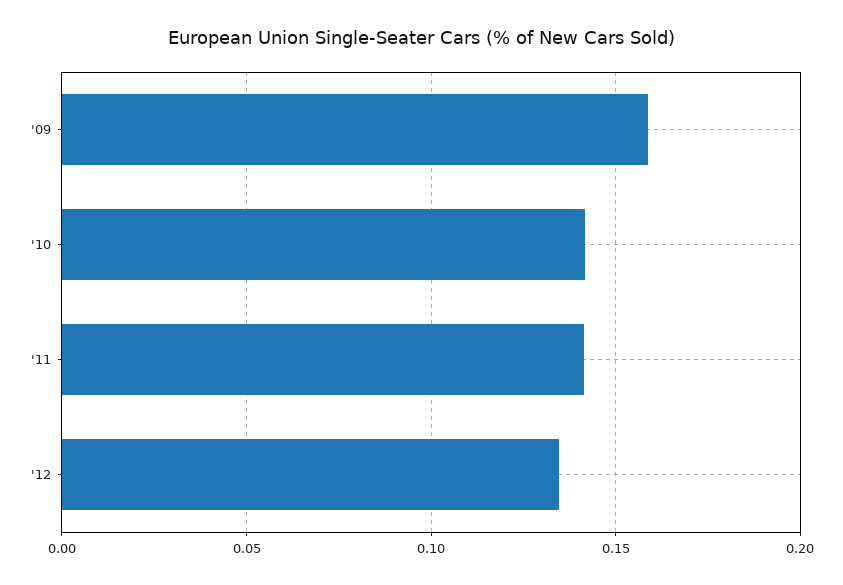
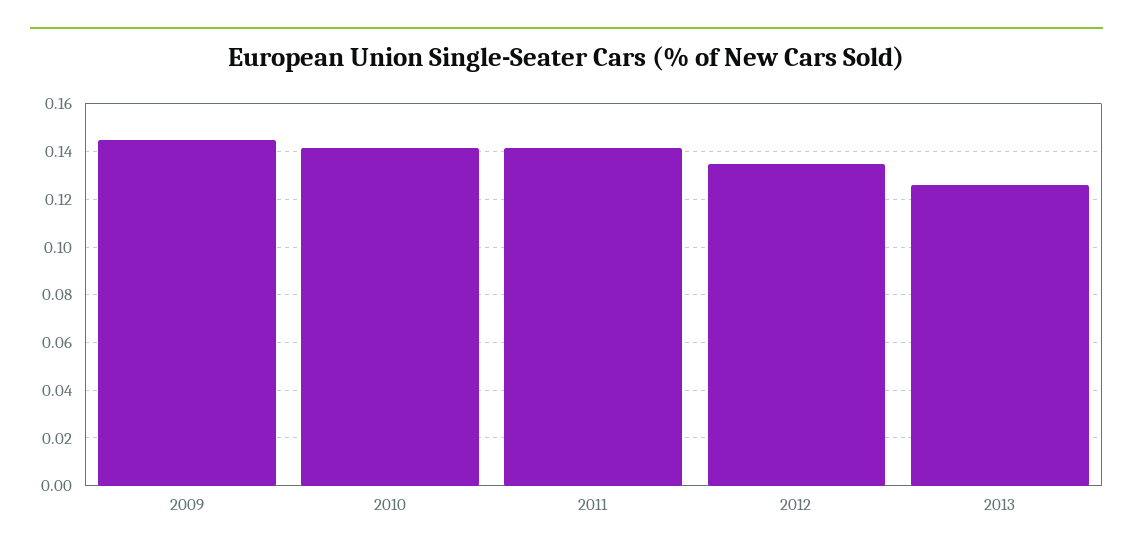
'09: 0.16 -> 0.145
2013: none -> 0.125

